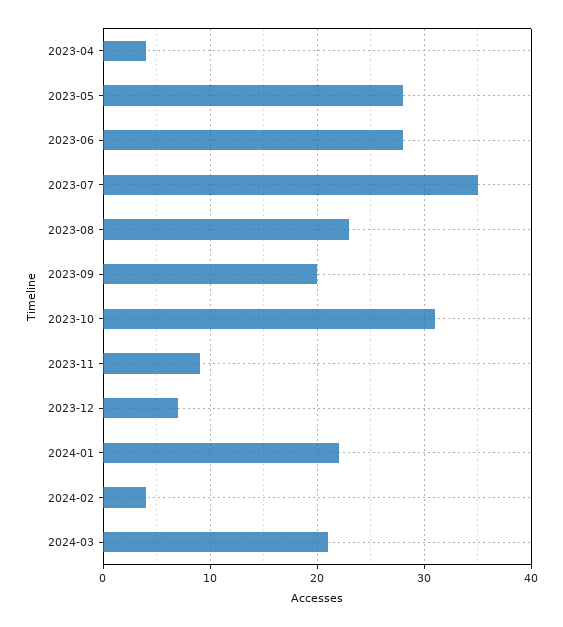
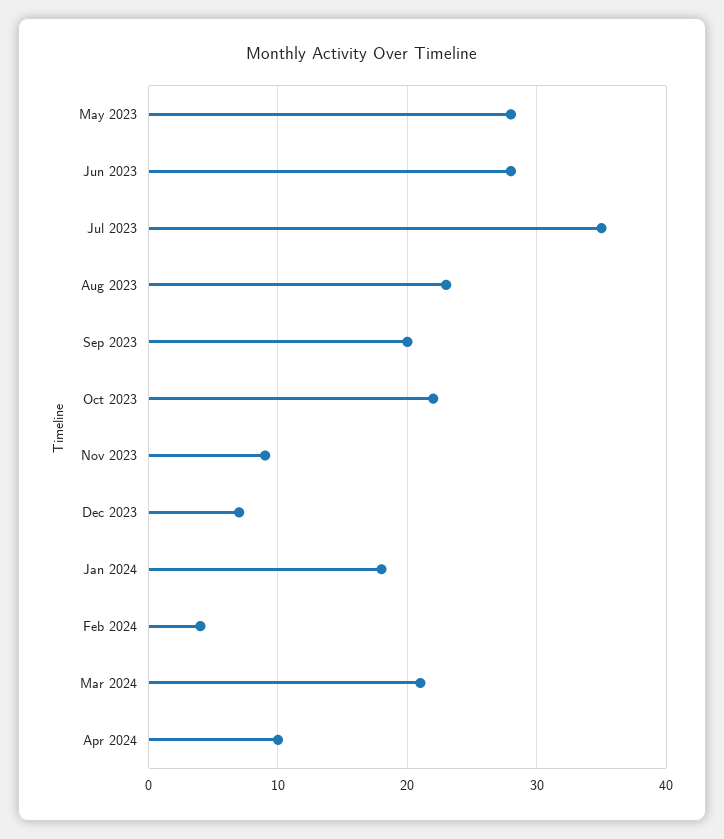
2023-04: 4 -> none
2023-10: 31 -> 22
2024-01: 22 -> 18
Apr 2024: none -> 10

